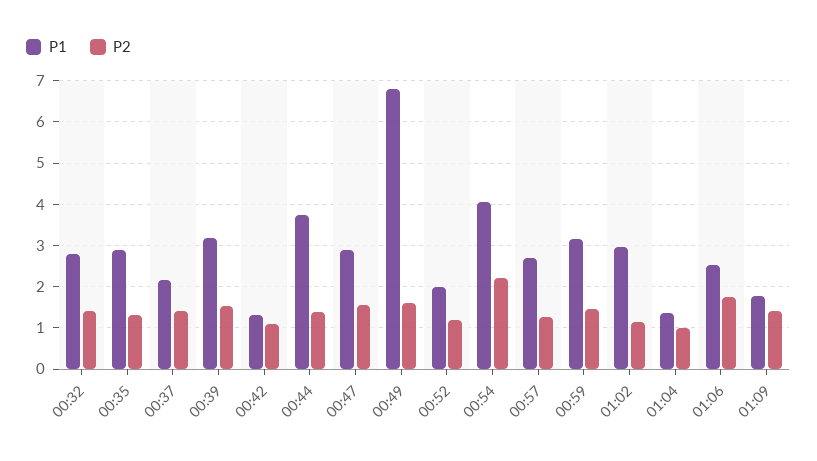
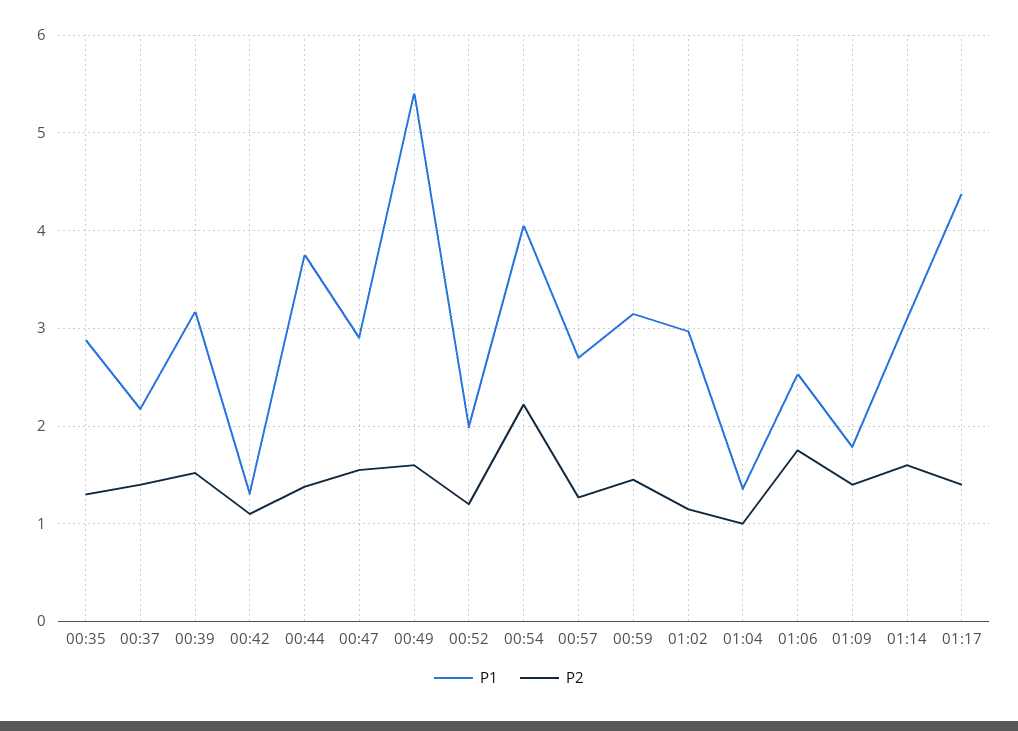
P1, 00:32: 2.8 -> none
P2, 00:32: 1.4 -> none
P1, 00:49: 6.8 -> 5.4
P1, 01:14: none -> 3.1
P2, 01:14: none -> 1.6
P1, 01:17: none -> 4.4
P2, 01:17: none -> 1.4

